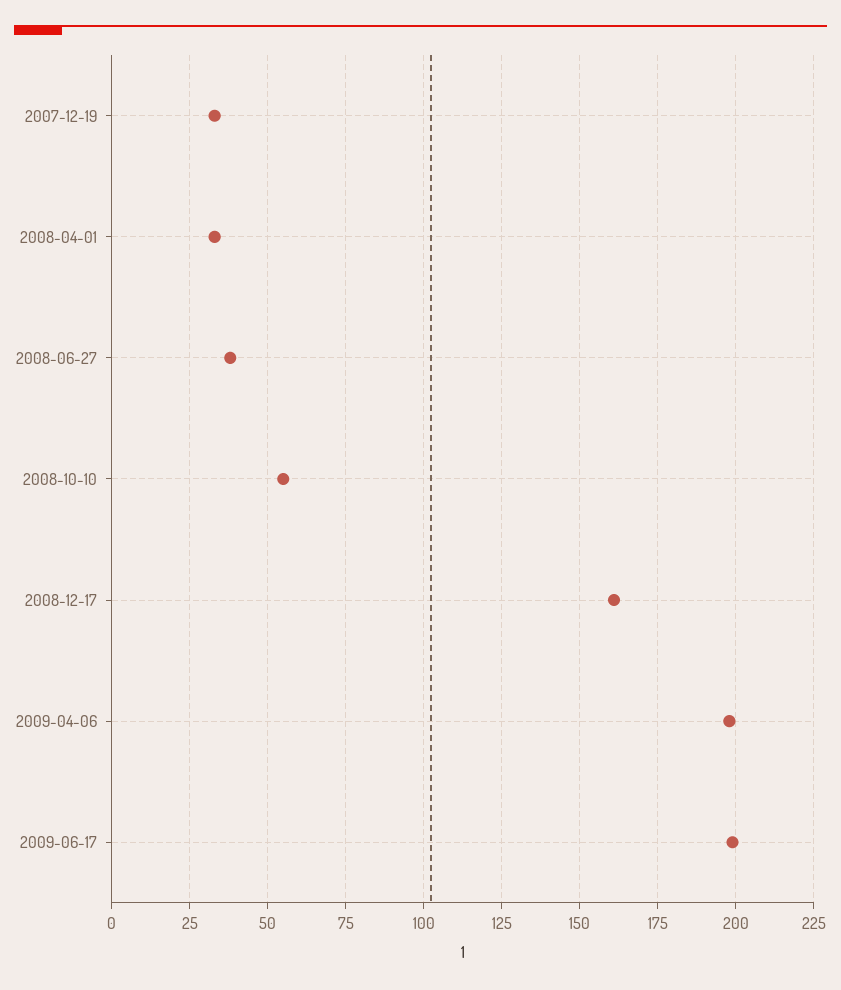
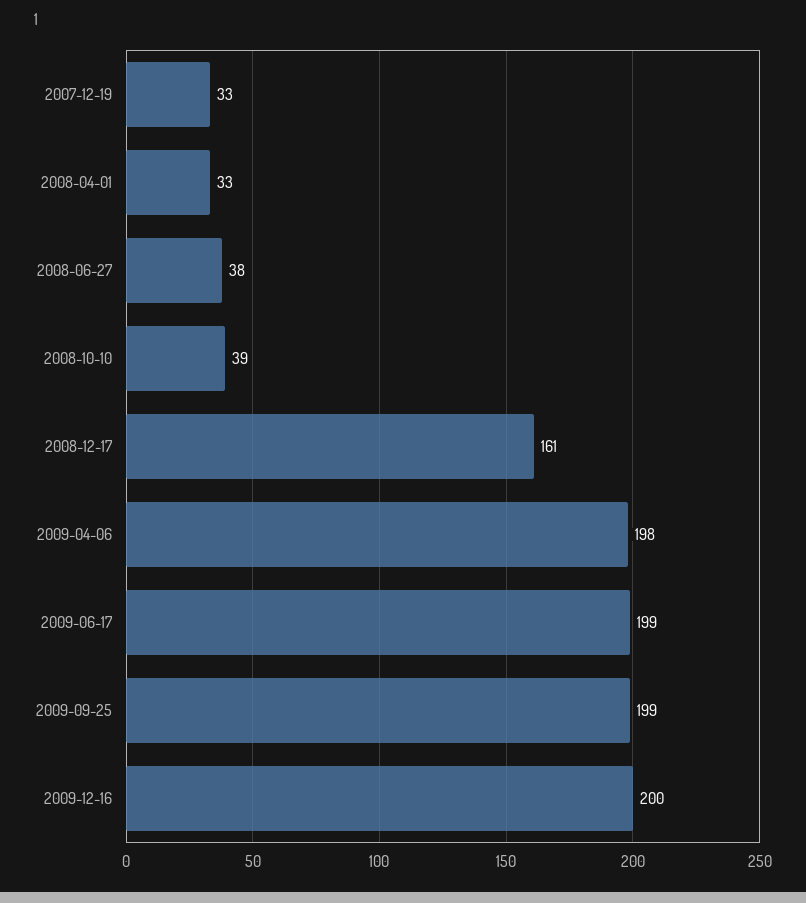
2008-10-10: 55 -> 39
2009-09-25: none -> 199
2009-12-16: none -> 200

